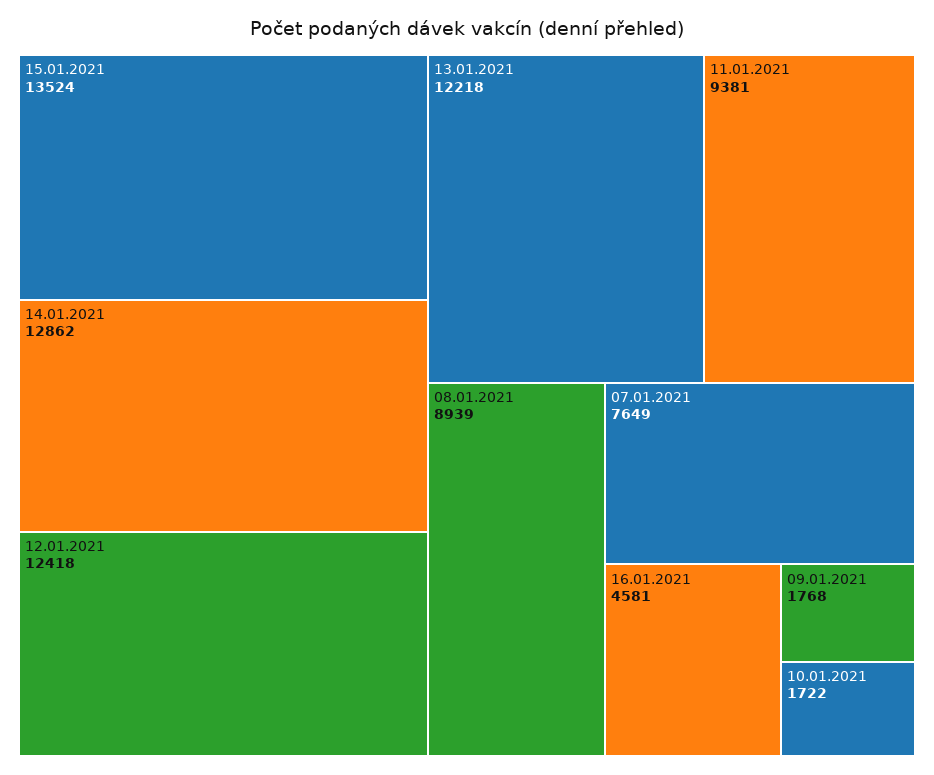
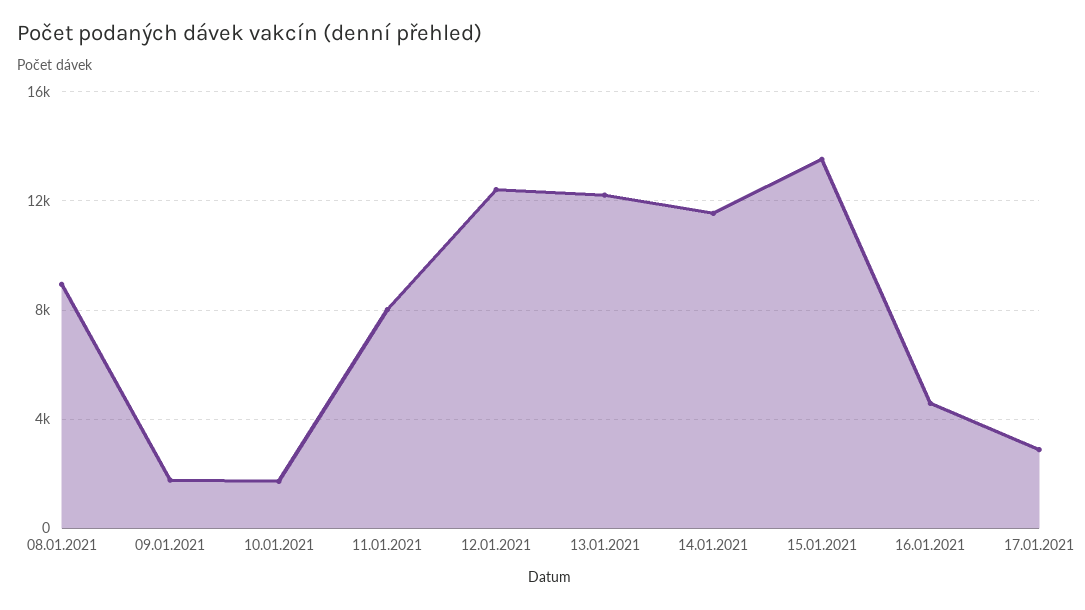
14.01.2021: 12862 -> 11500
11.01.2021: 9381 -> 8000
07.01.2021: 7649 -> none
17.01.2021: none -> 3000

